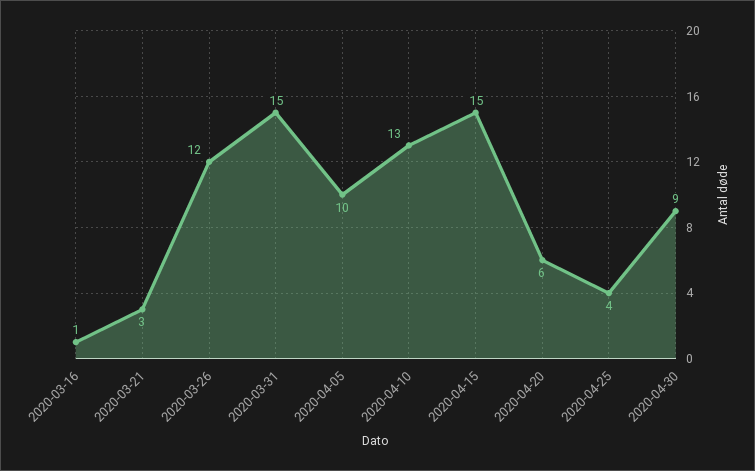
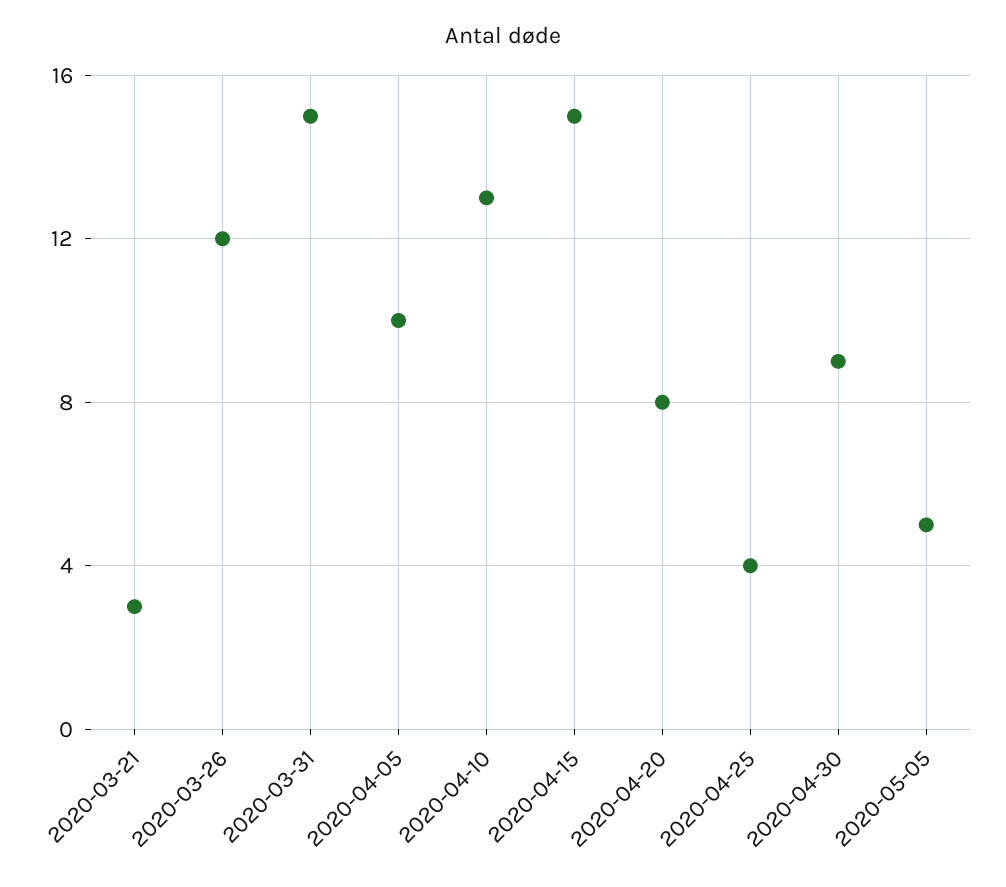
2020-03-16: 1 -> none
2020-04-20: 6 -> 8
2020-05-05: none -> 5

